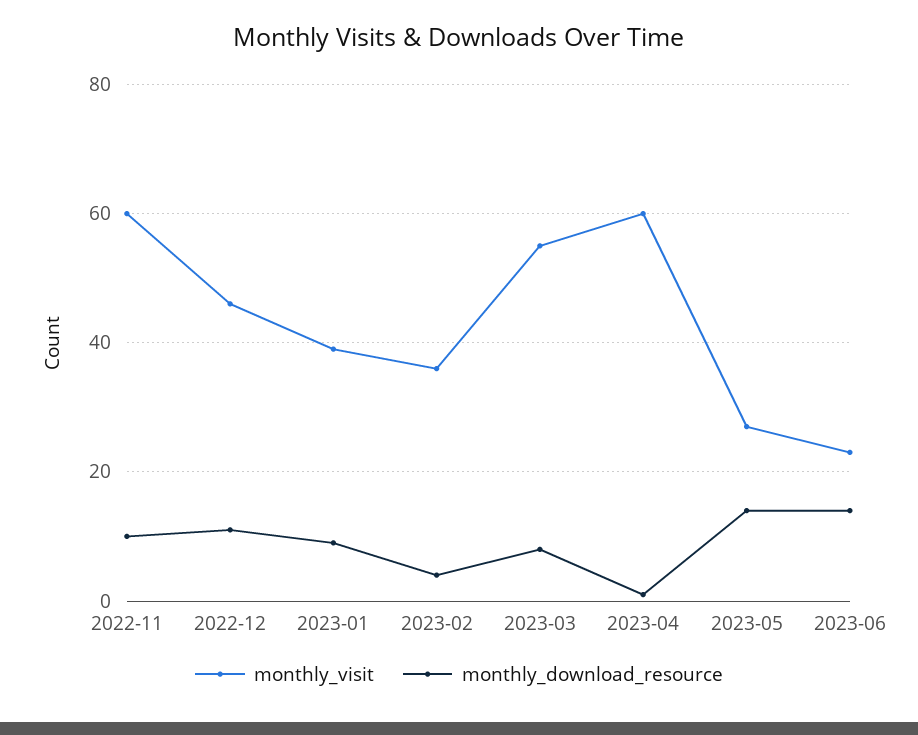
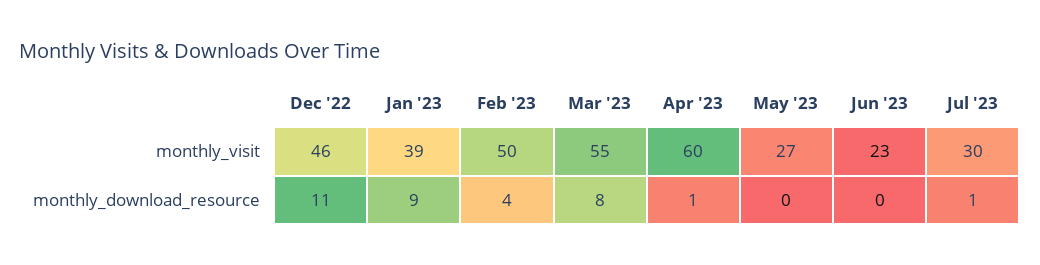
monthly_visit, 2022-11: 60 -> none
monthly_download_resource, 2022-11: 10 -> none
monthly_visit, 2023-02: 35 -> 50
monthly_download_resource, 2023-05: 15 -> 0
monthly_download_resource, 2023-06: 15 -> 0
monthly_visit, Jul '23: none -> 30
monthly_download_resource, Jul '23: none -> 1

